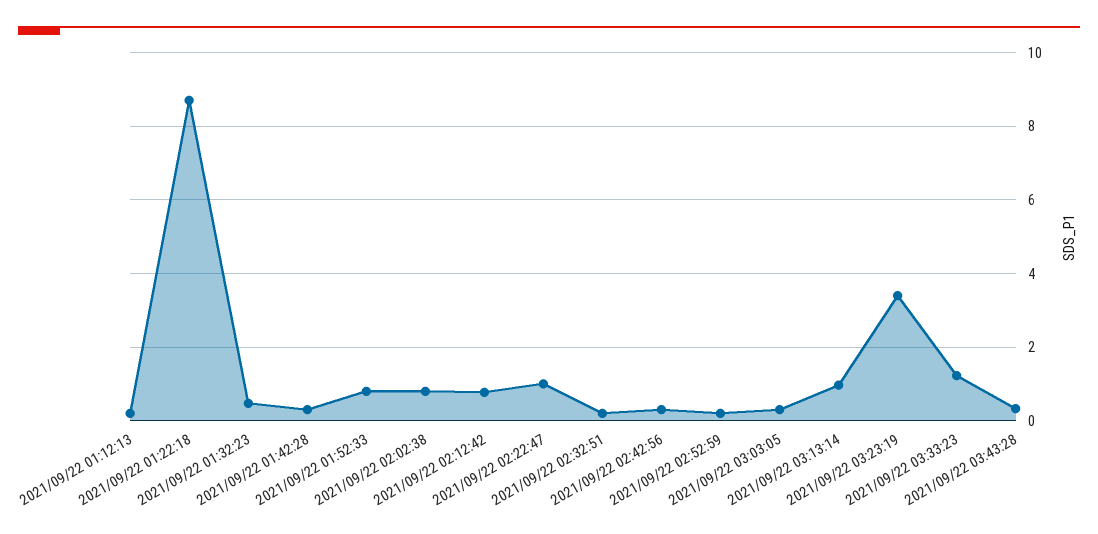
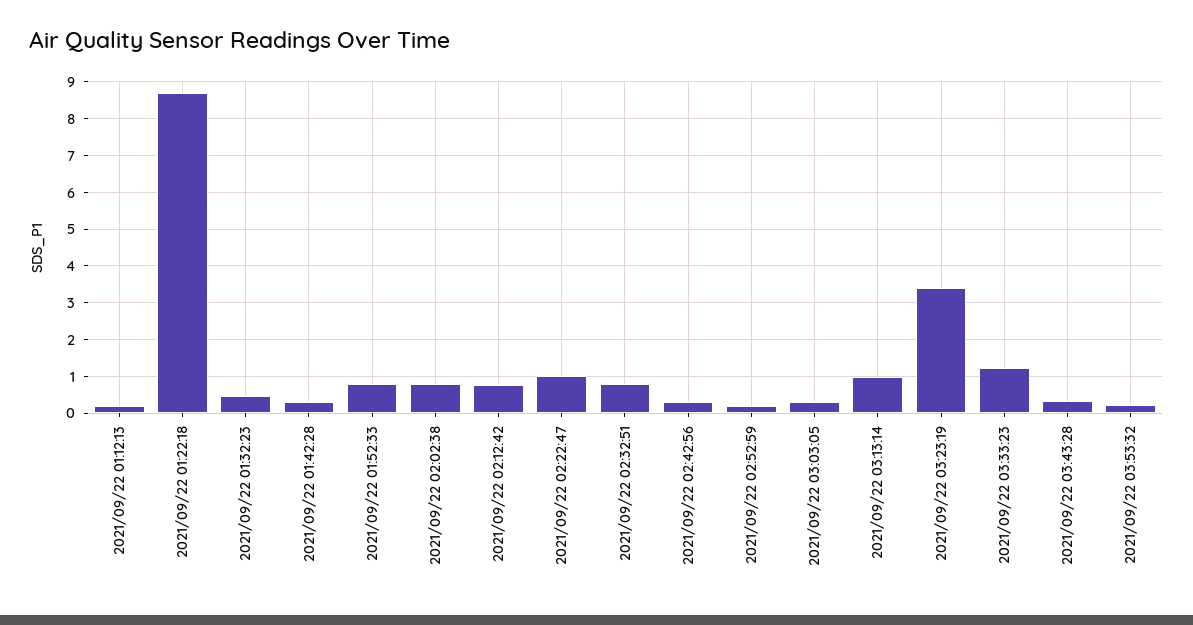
2021/09/22 02:32:51: 0.2 -> 0.8
2021/09/22 03:53:32: none -> 0.2

